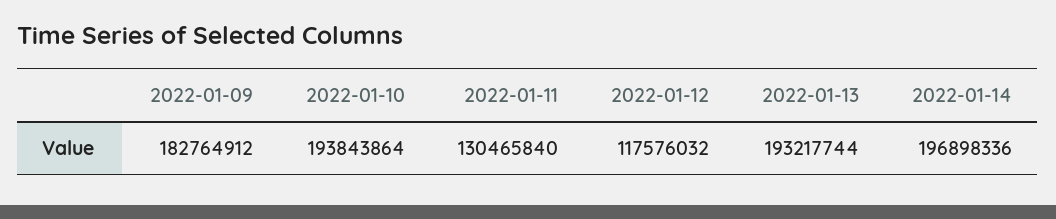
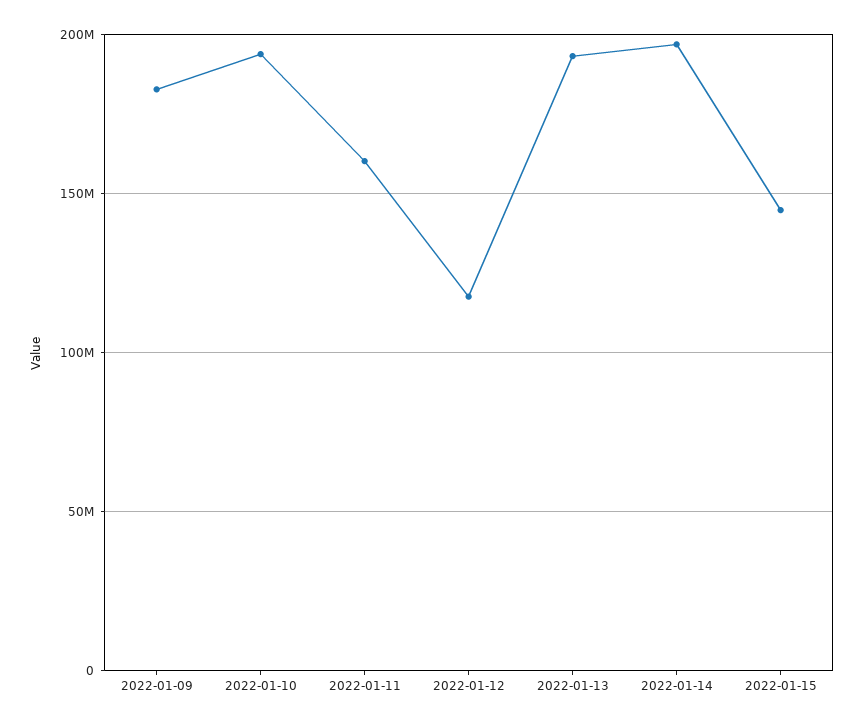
2022-01-11: 130465840 -> 160000000
2022-01-15: none -> 145000000

